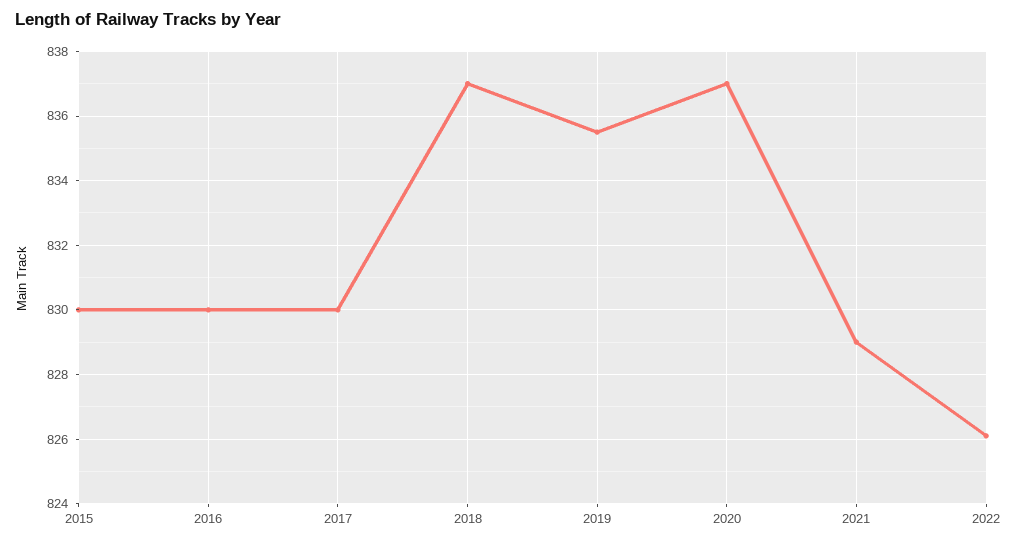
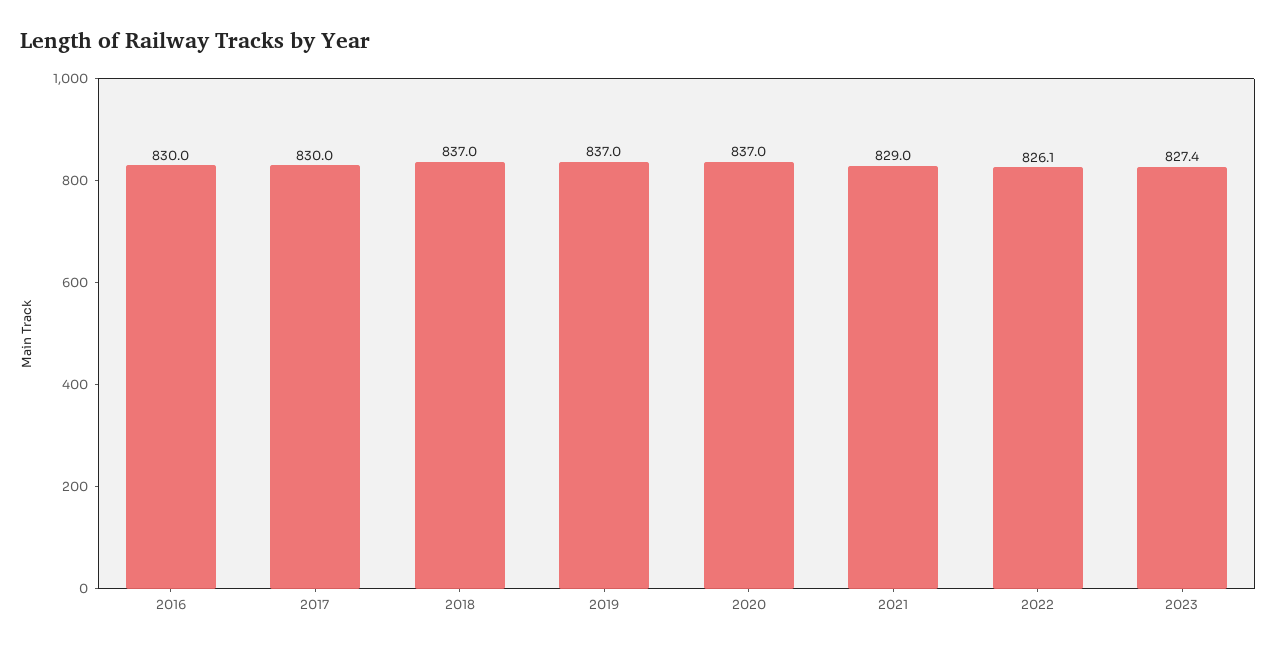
2015: 830 -> none
2019: 835.5 -> 837
2023: none -> 827.4

